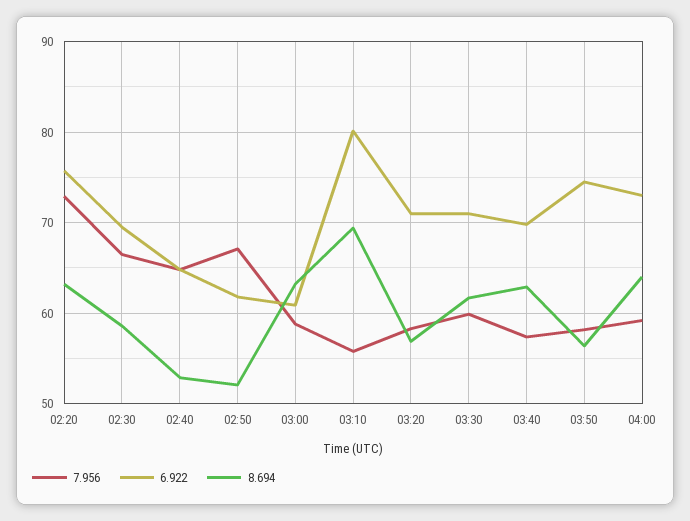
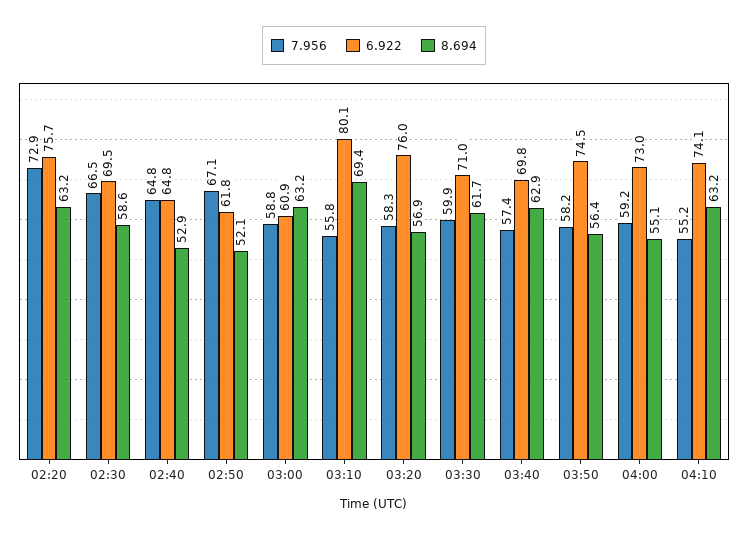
6.922, 03:20: 71 -> 76
8.694, 04:00: 64 -> 55.1
7.956, 04:10: none -> 55.2
6.922, 04:10: none -> 74.1
8.694, 04:10: none -> 63.2

